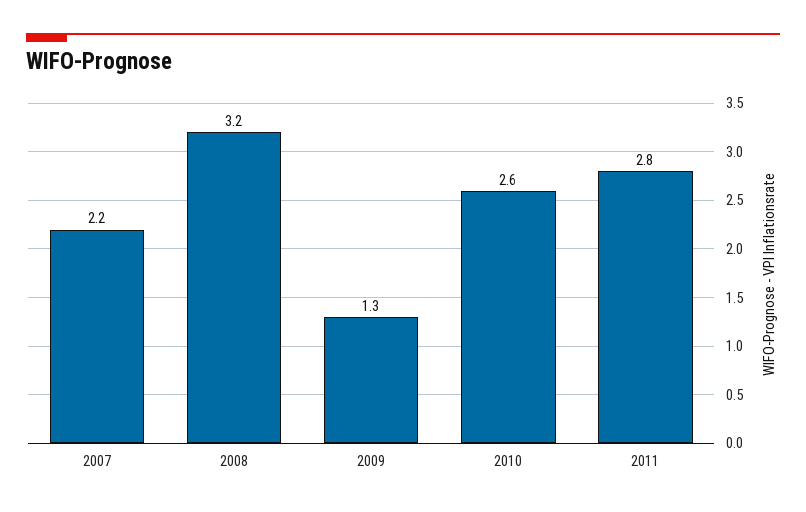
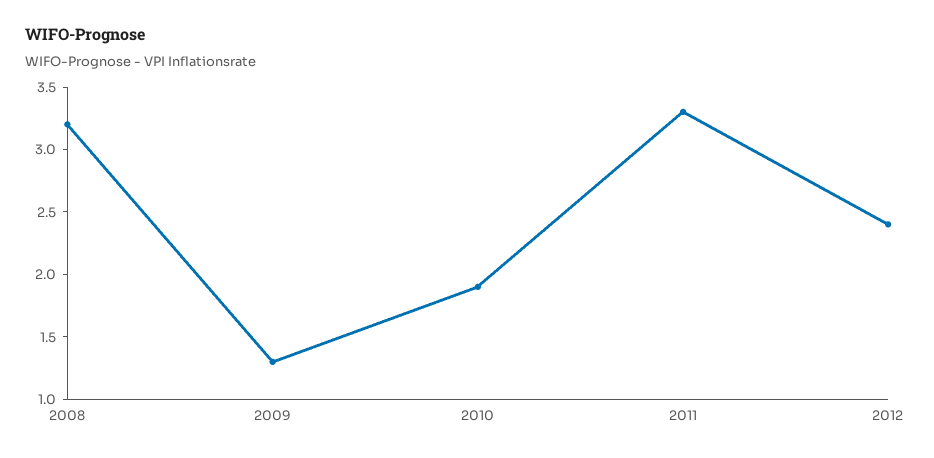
2007: 2.2 -> none
2010: 2.6 -> 1.9
2011: 2.8 -> 3.3
2012: none -> 2.4

